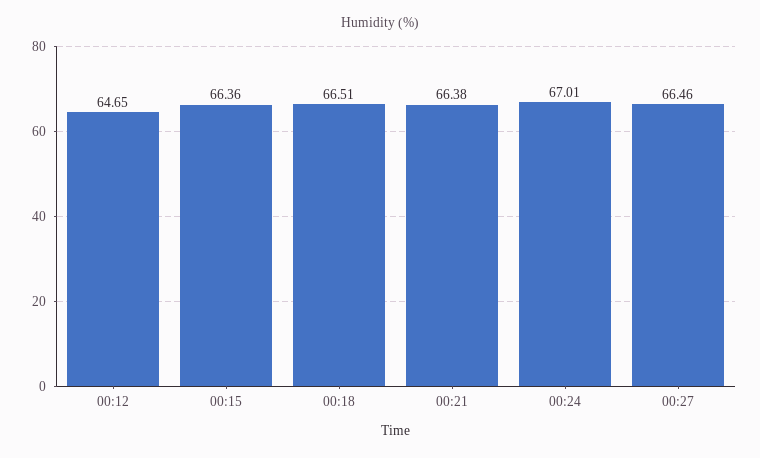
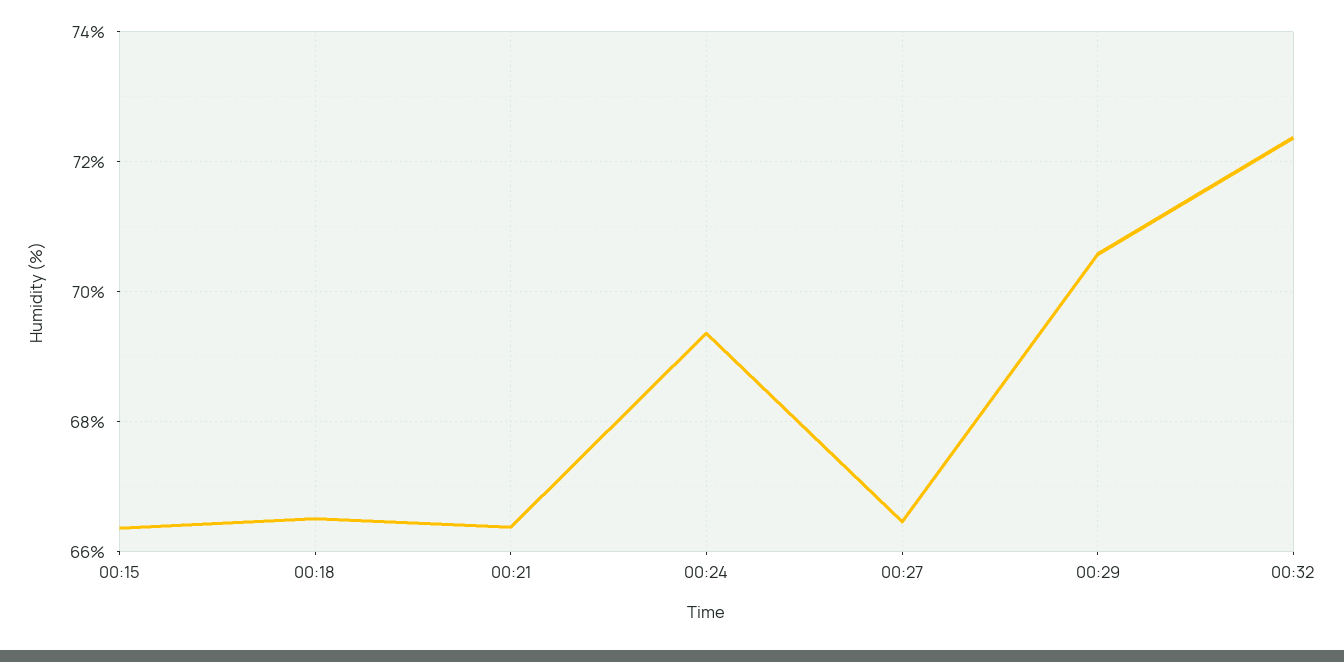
00:12: 64.65 -> none
00:24: 67.01 -> 69.4
00:29: none -> 70.6
00:32: none -> 72.4

